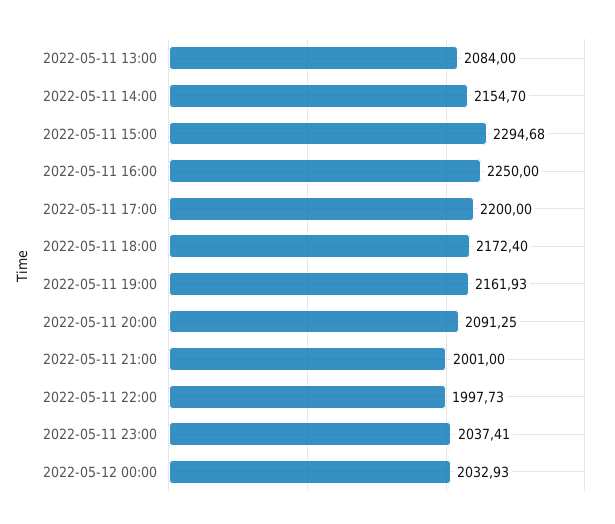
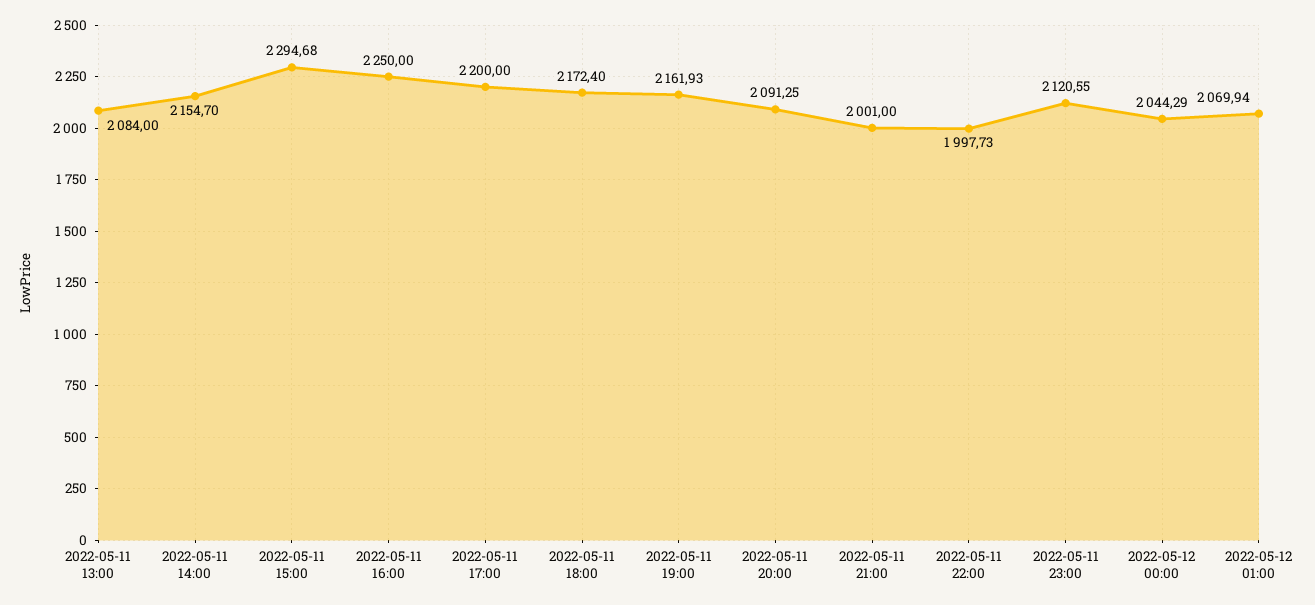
2022-05-11 23:00: 2037.41 -> 2120.55
2022-05-12 00:00: 2032.93 -> 2044.29
2022-05-12 01:00: none -> 2069.94

